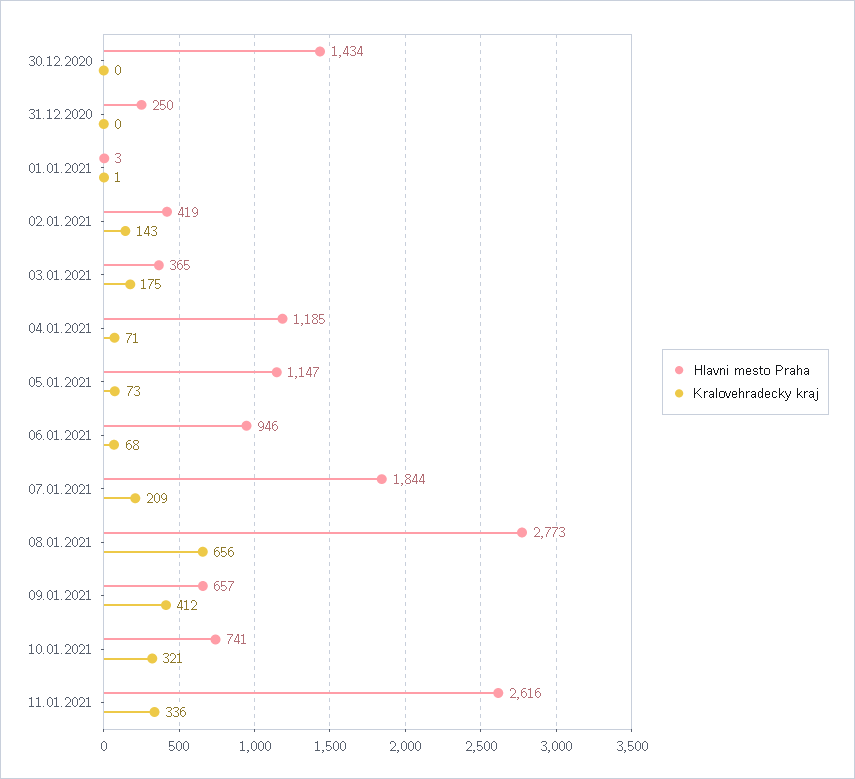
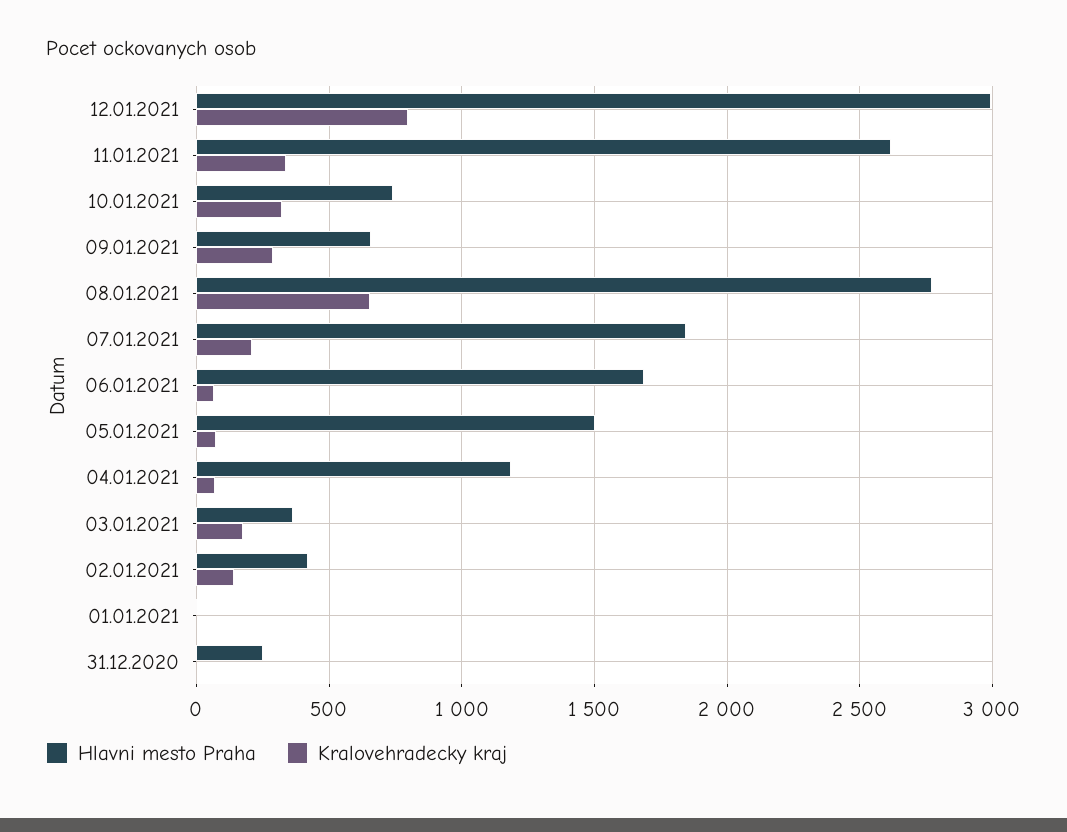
Hlavni mesto Praha, 30.12.2020: 1434 -> none
Kralovehradecky kraj, 30.12.2020: 0 -> none
Hlavni mesto Praha, 05.01.2021: 1147 -> 1500
Hlavni mesto Praha, 06.01.2021: 946 -> 1700
Kralovehradecky kraj, 09.01.2021: 412 -> 300
Hlavni mesto Praha, 12.01.2021: none -> 3000
Kralovehradecky kraj, 12.01.2021: none -> 800

